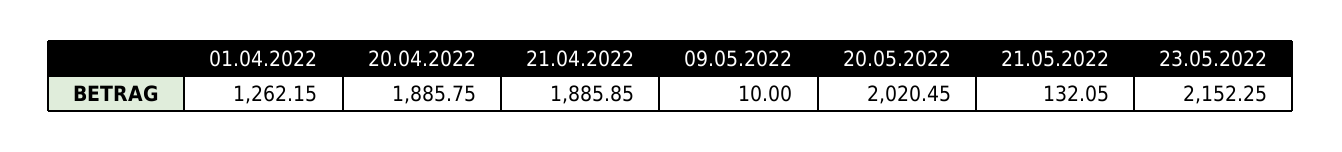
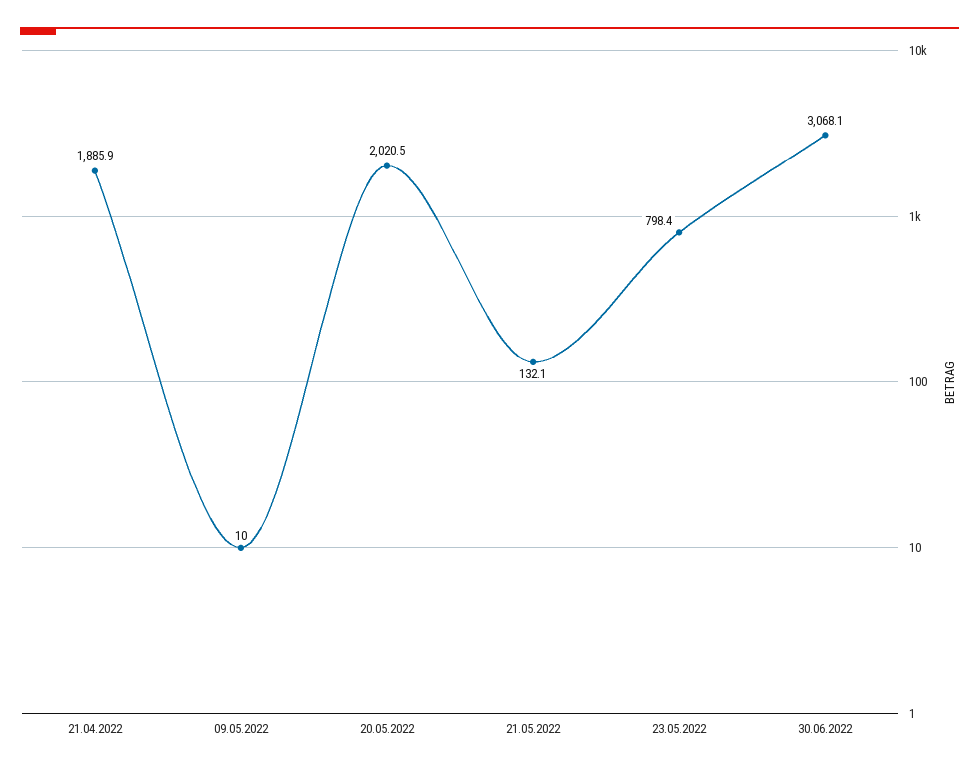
01.04.2022: 1262.15 -> none
20.04.2022: 1885.75 -> none
23.05.2022: 2152.25 -> 798.4
30.06.2022: none -> 3068.1

